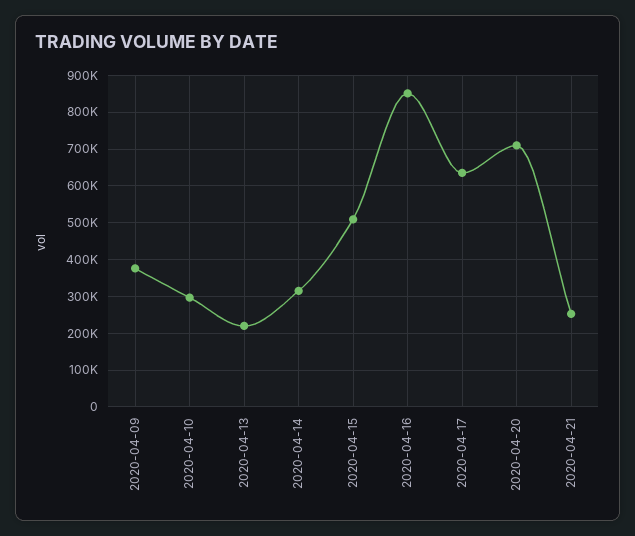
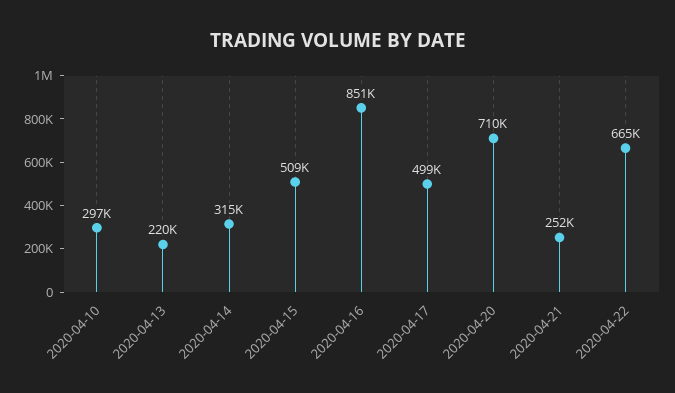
2020-04-09: 380000 -> none
2020-04-17: 640000 -> 499000
2020-04-22: none -> 665000

